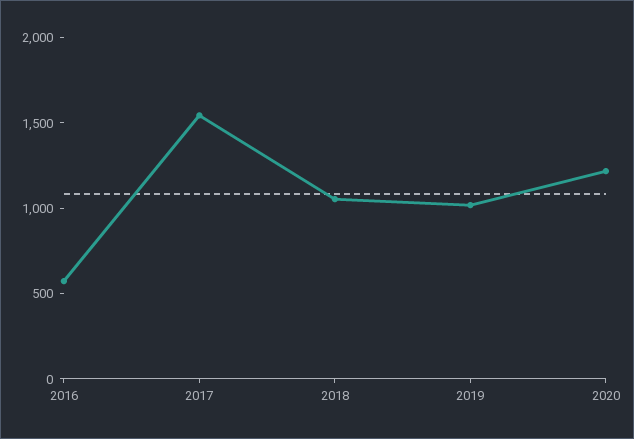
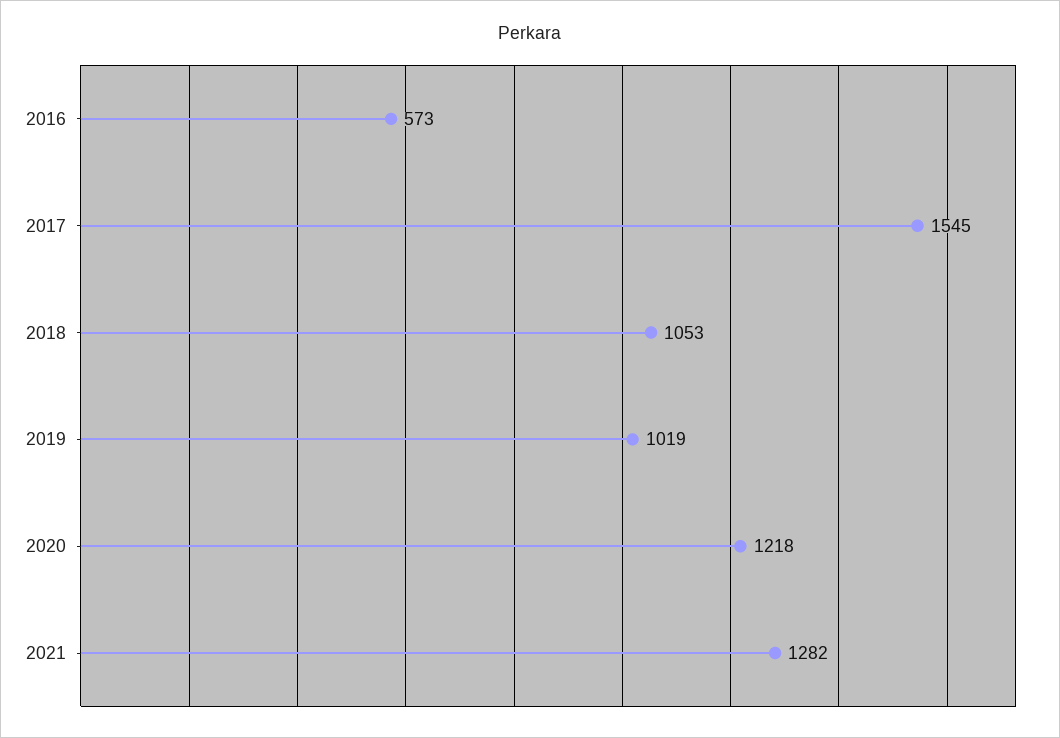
2021: none -> 1282

